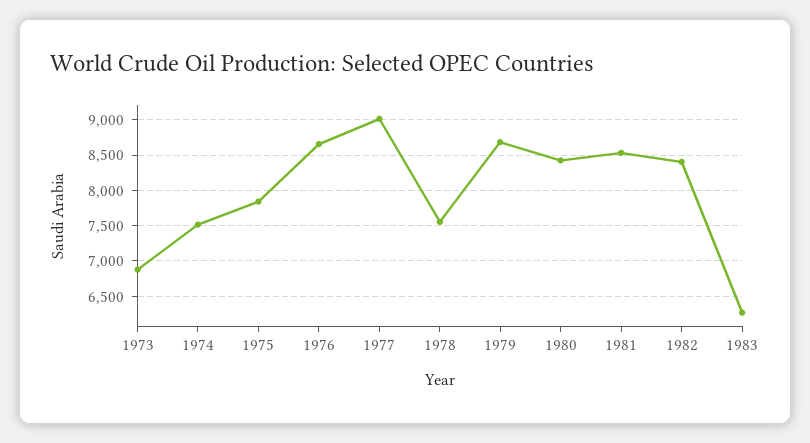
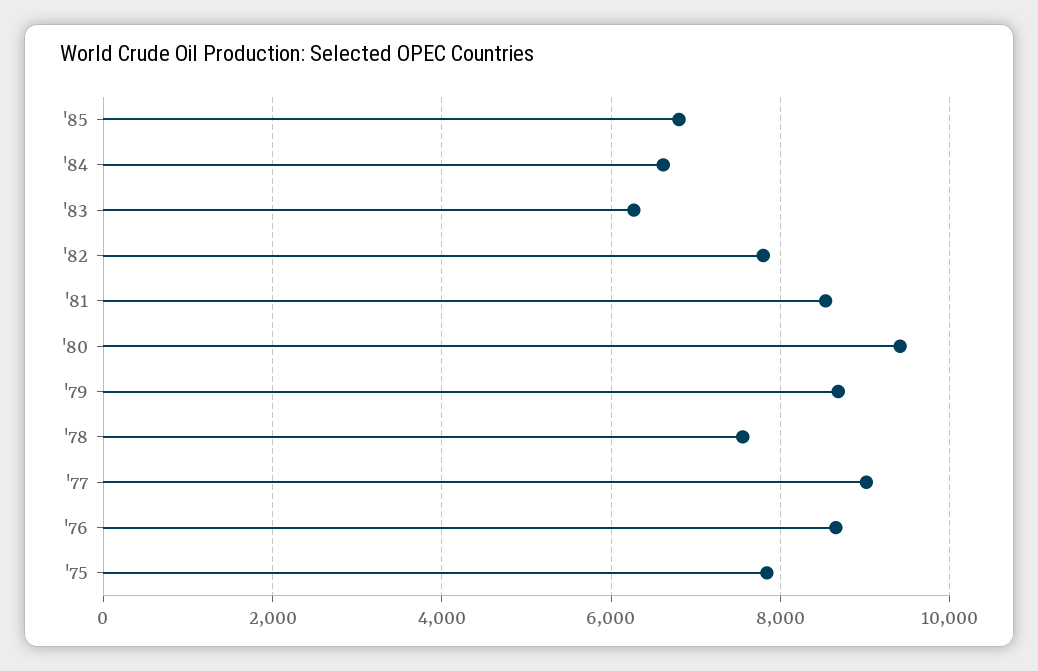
1973: 6900 -> none
1974: 7500 -> none
1980: 8400 -> 9400
1982: 8400 -> 7800
'85: none -> 6800
'84: none -> 6600

